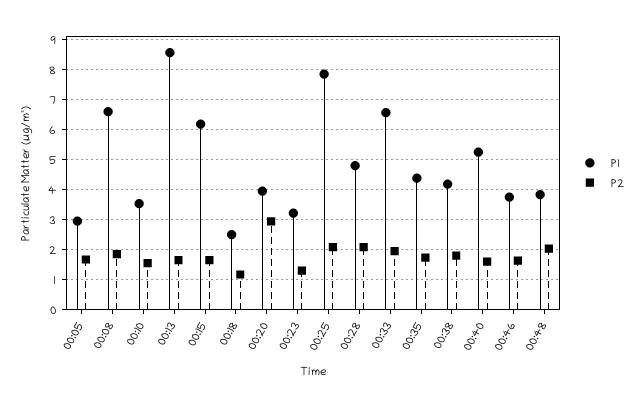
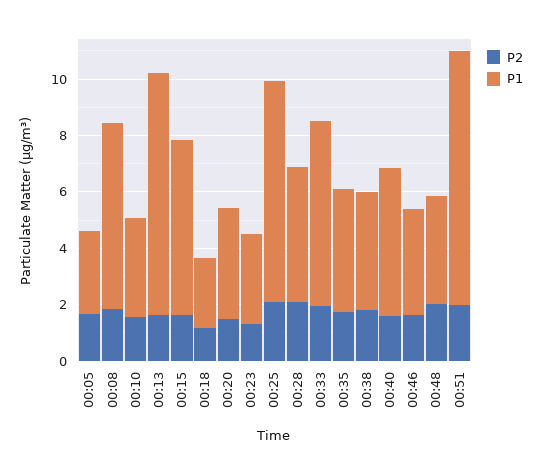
P2, 00:20: 3 -> 1.5
P2, 00:51: none -> 2
P1, 00:51: none -> 9

